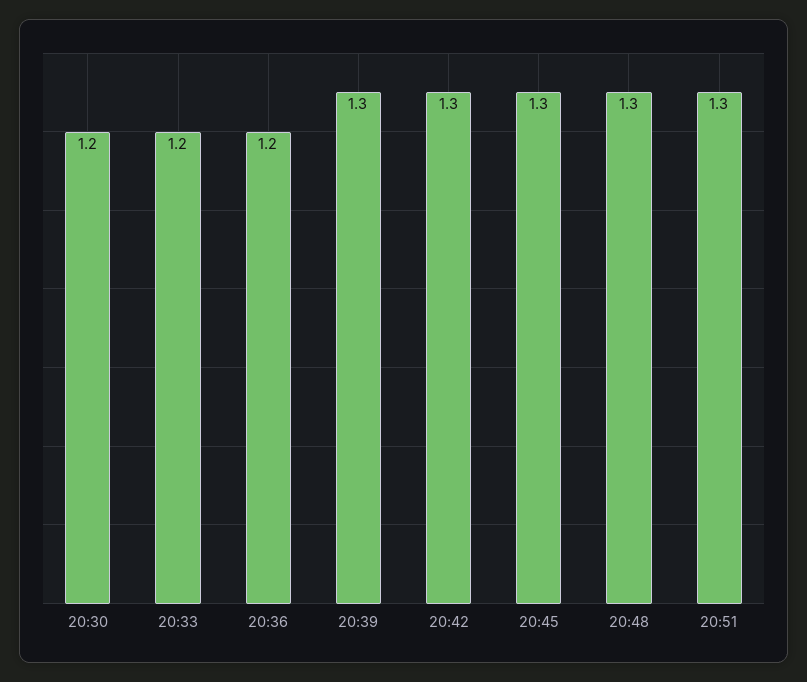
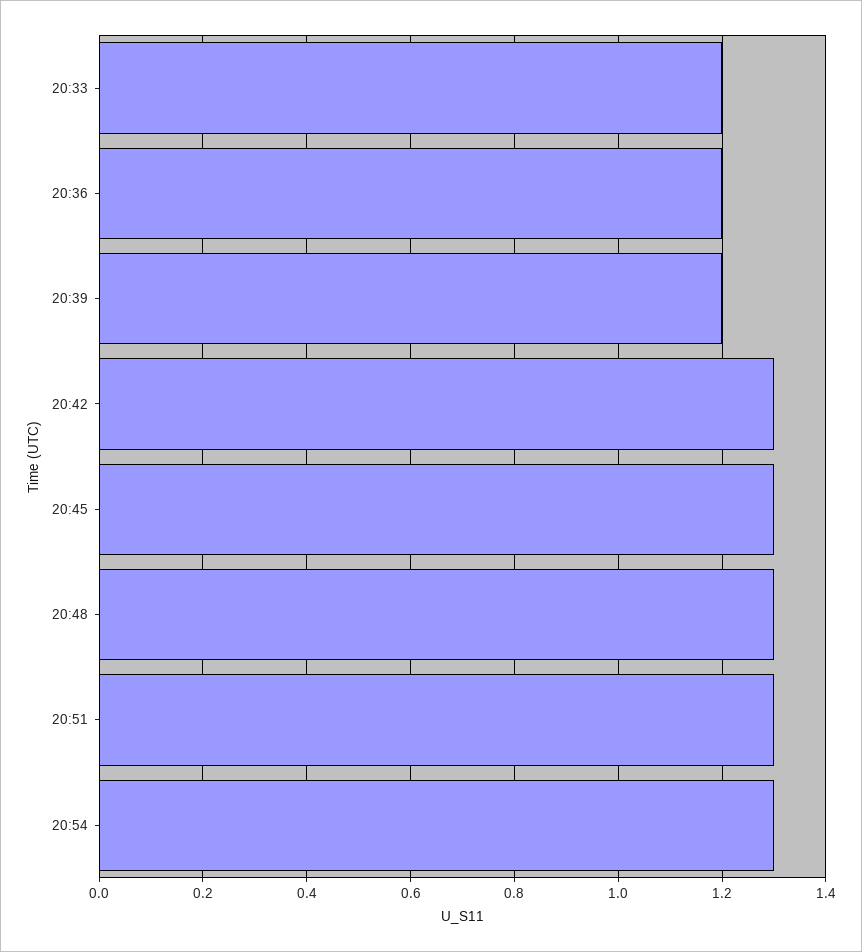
20:30: 1.2 -> none
20:39: 1.3 -> 1.2
20:54: none -> 1.3

